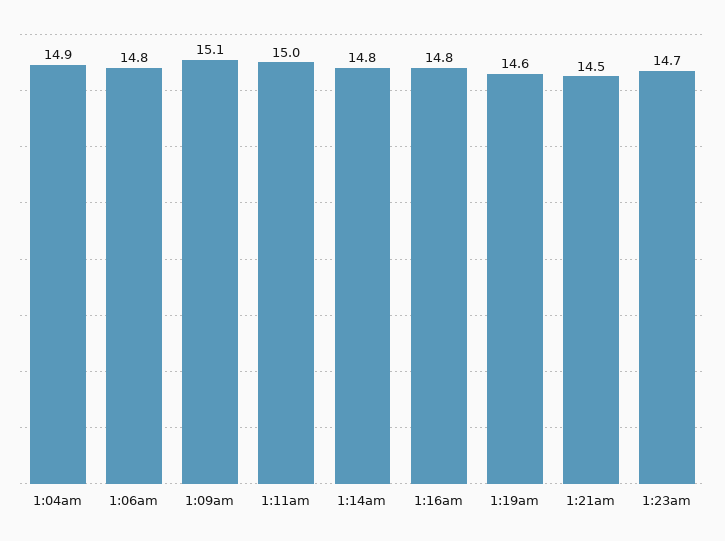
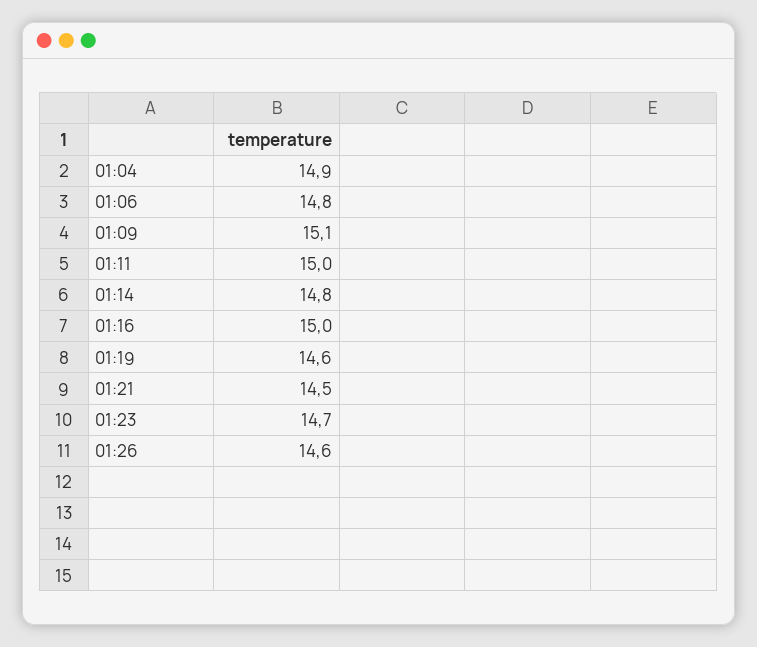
1:16am: 14.8 -> 15
01:26: none -> 14.6

